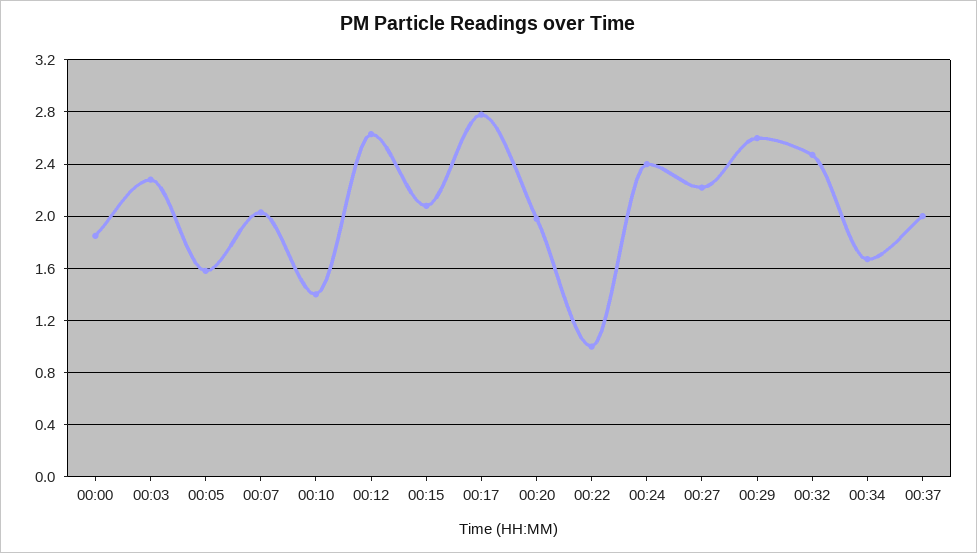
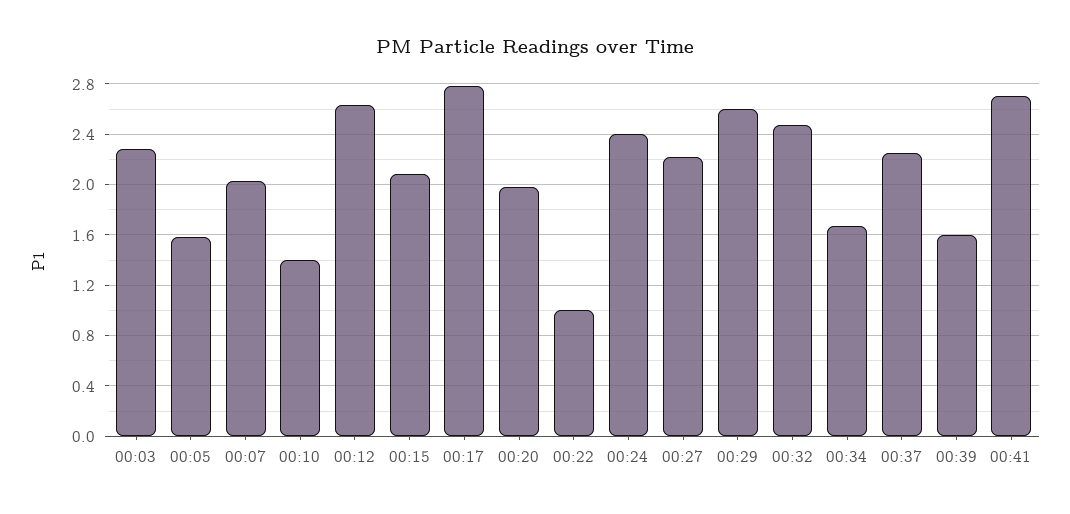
00:00: 1.85 -> none
00:37: 2 -> 2.25
00:39: none -> 1.6
00:41: none -> 2.7

